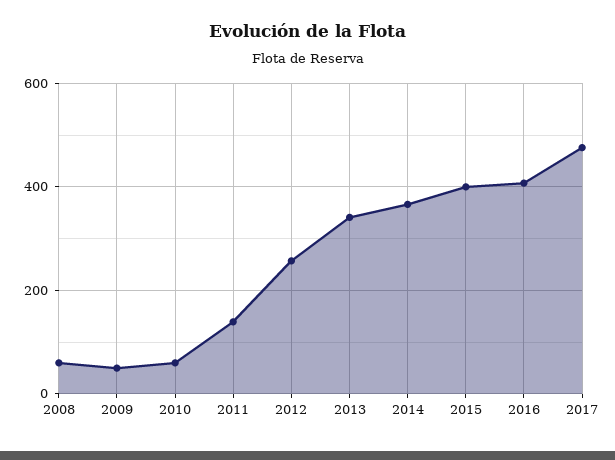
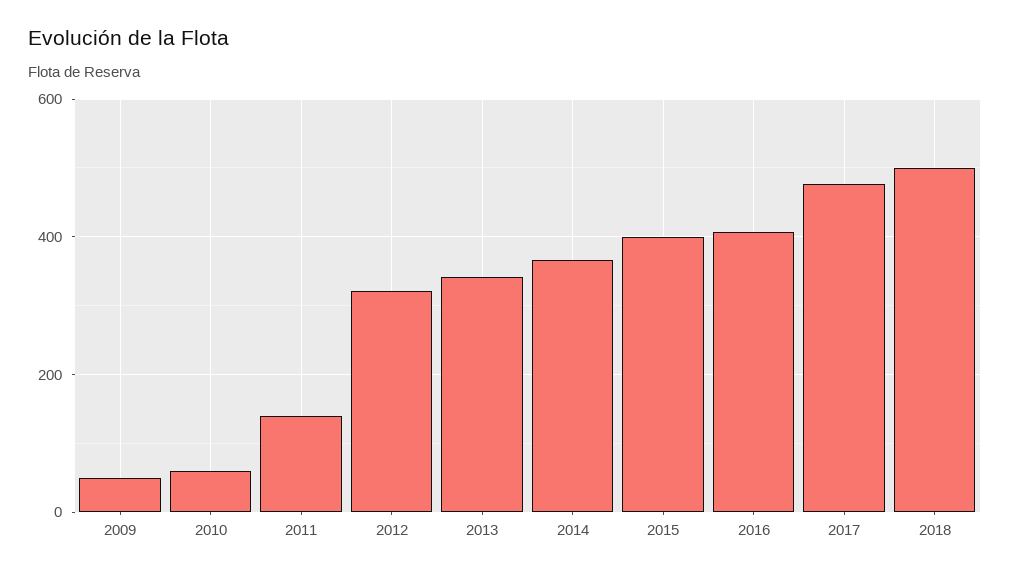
2008: 60 -> none
2012: 260 -> 320
2018: none -> 500

